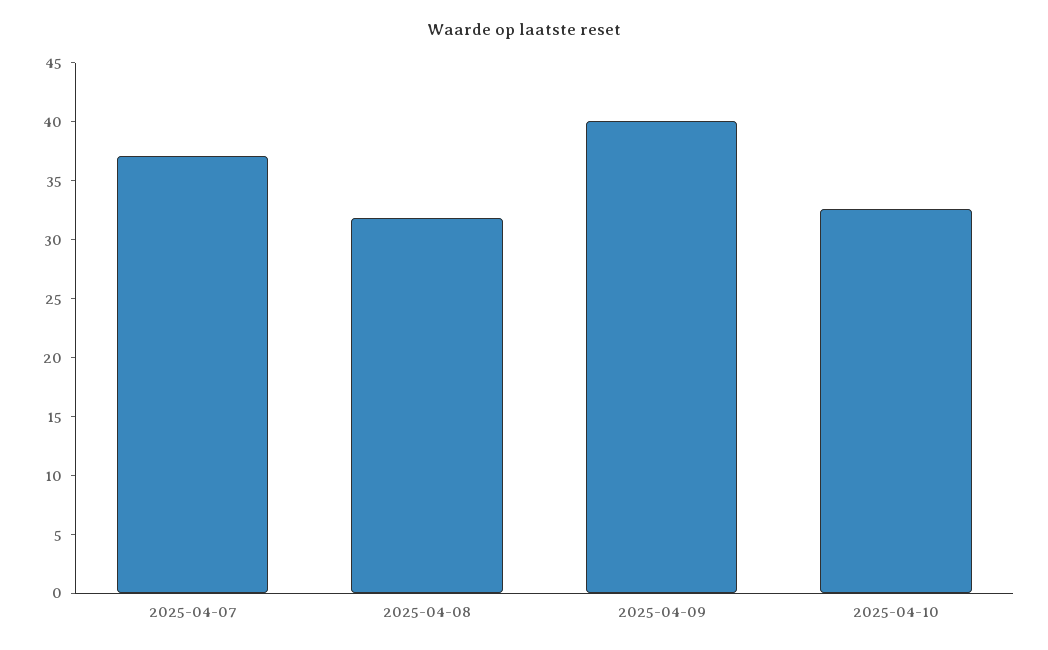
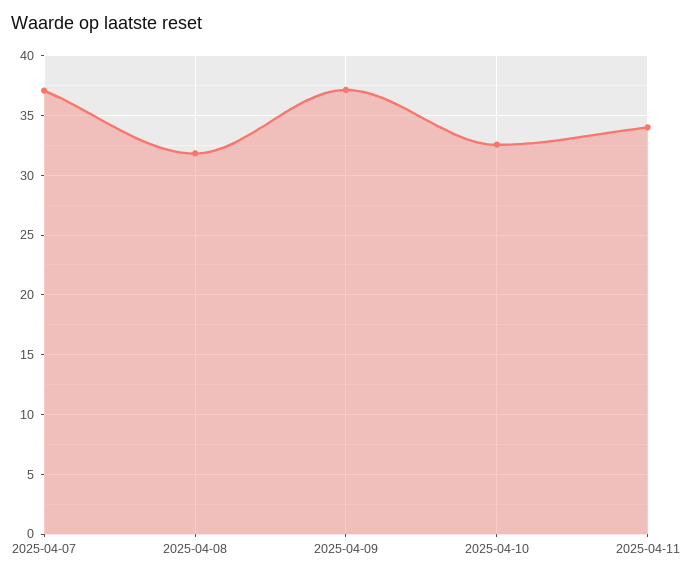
2025-04-09: 40 -> 37
2025-04-11: none -> 34

